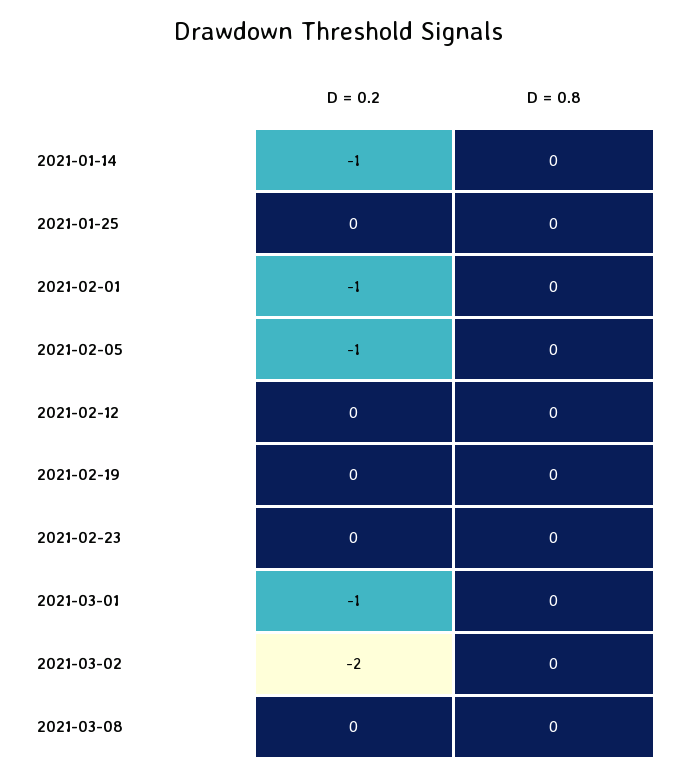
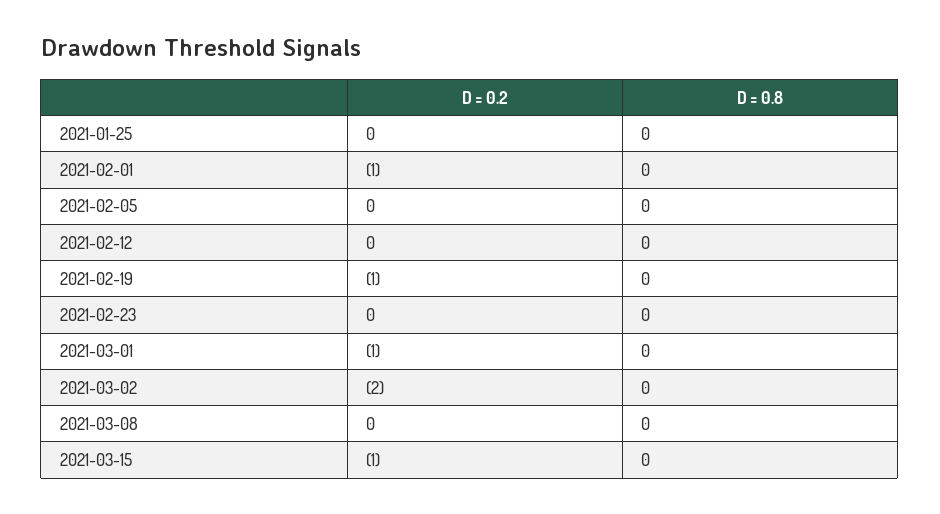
D = 0.2, 2021-01-14: -1 -> none
D = 0.8, 2021-01-14: 0 -> none
D = 0.2, 2021-02-05: -1 -> 0
D = 0.2, 2021-02-19: 0 -> -1
D = 0.2, 2021-03-15: none -> -1
D = 0.8, 2021-03-15: none -> 0

